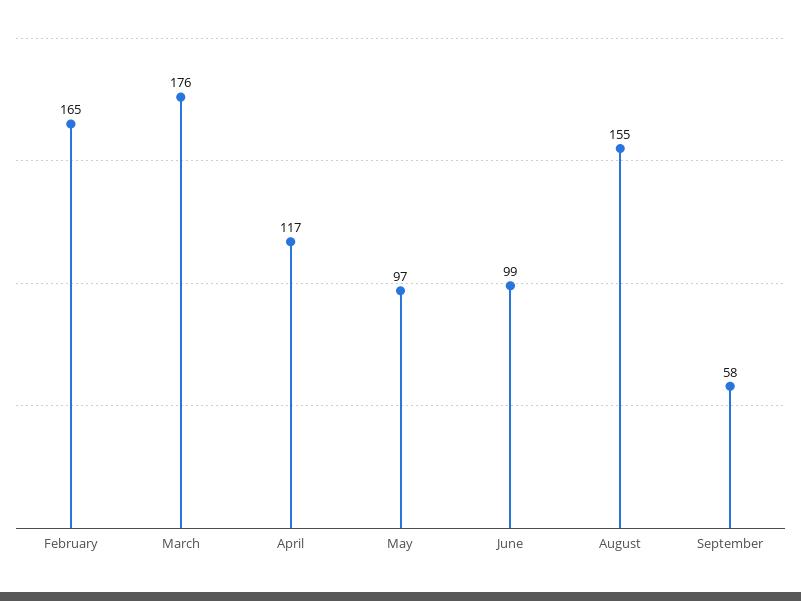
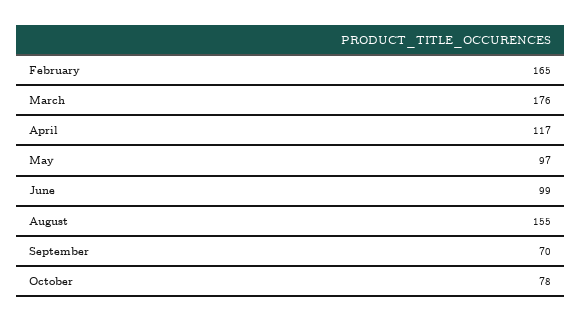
September: 58 -> 70
October: none -> 78

